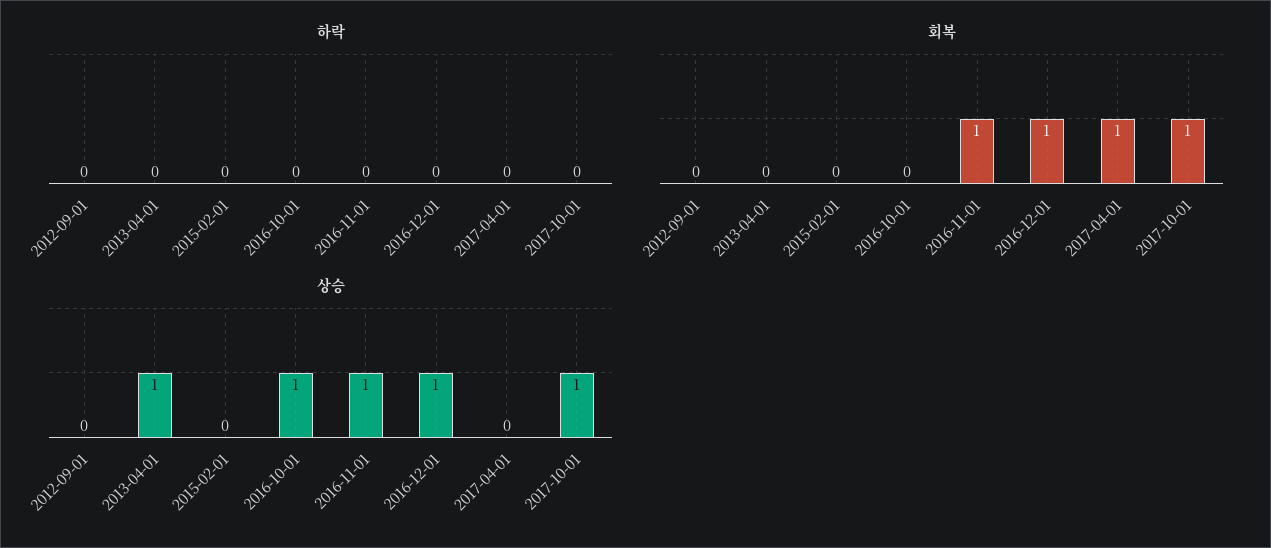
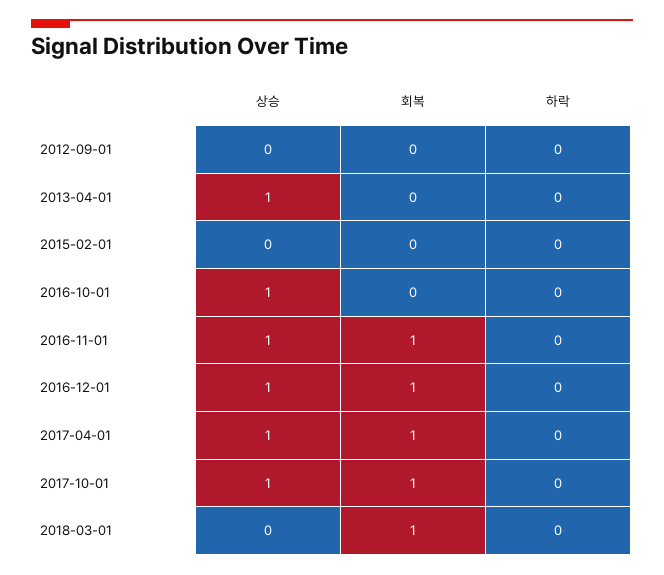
상승, 2017-04-01: 0 -> 1
상승, 2018-03-01: none -> 0
회복, 2018-03-01: none -> 1
하락, 2018-03-01: none -> 0

